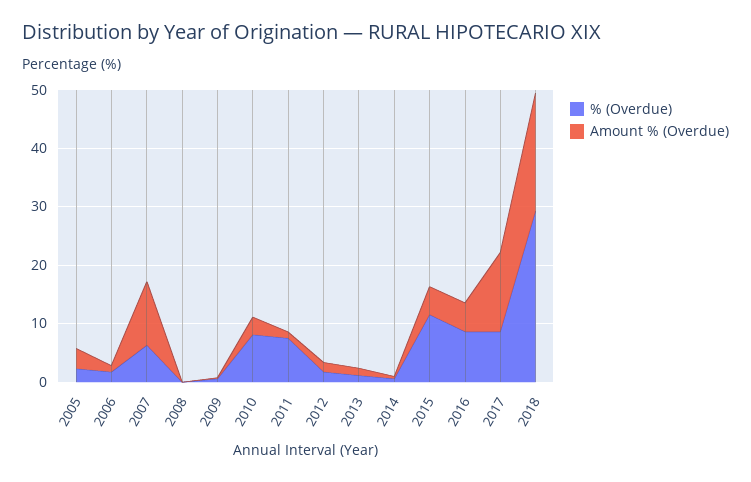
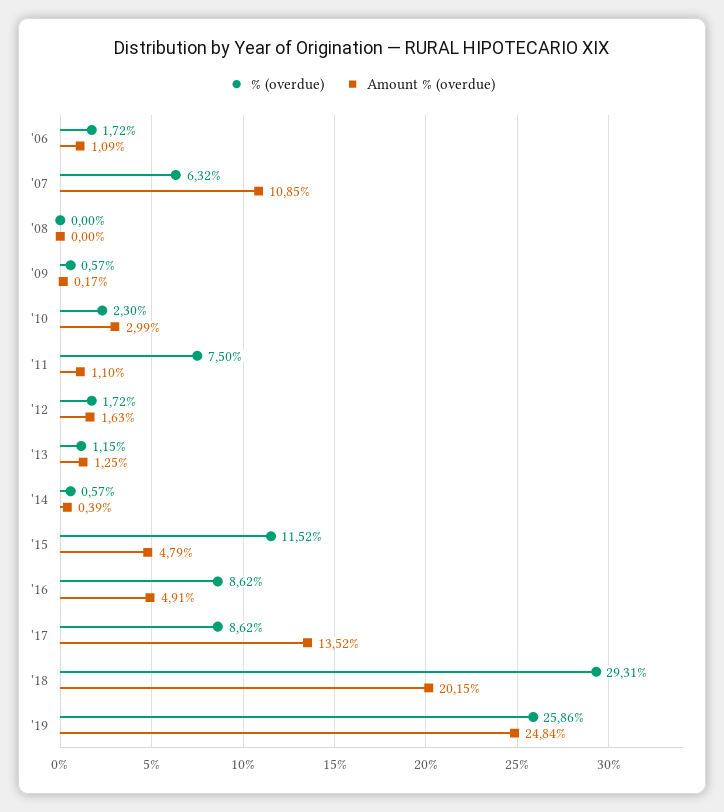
% (Overdue), 2005: 2 -> none
Amount % (Overdue), 2005: 4 -> none
% (Overdue), 2010: 8 -> 2.3
% (Overdue), '19: none -> 25.86
Amount % (Overdue), '19: none -> 24.84

